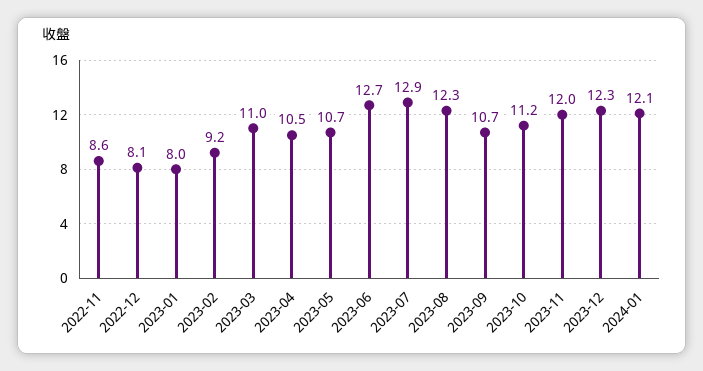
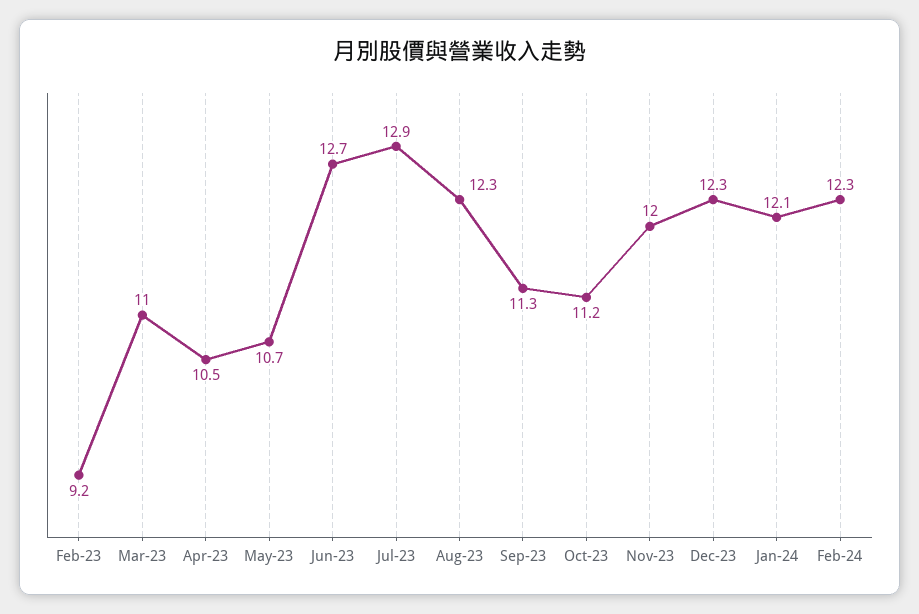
2022-11: 8.6 -> none
2022-12: 8.1 -> none
2023-01: 8 -> none
2023-09: 10.7 -> 11.3
Feb-24: none -> 12.3

